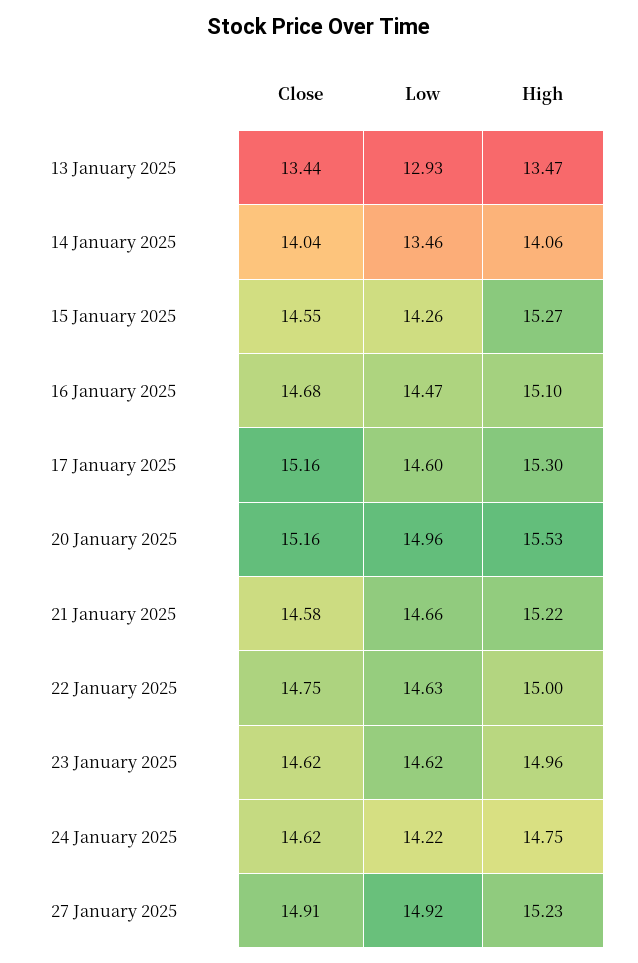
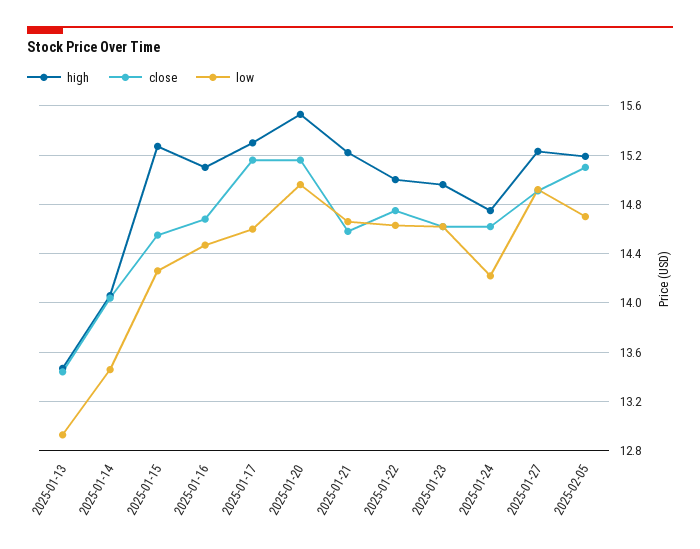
High, 2025-02-05: none -> 15.2
Close, 2025-02-05: none -> 15.1
Low, 2025-02-05: none -> 14.7

